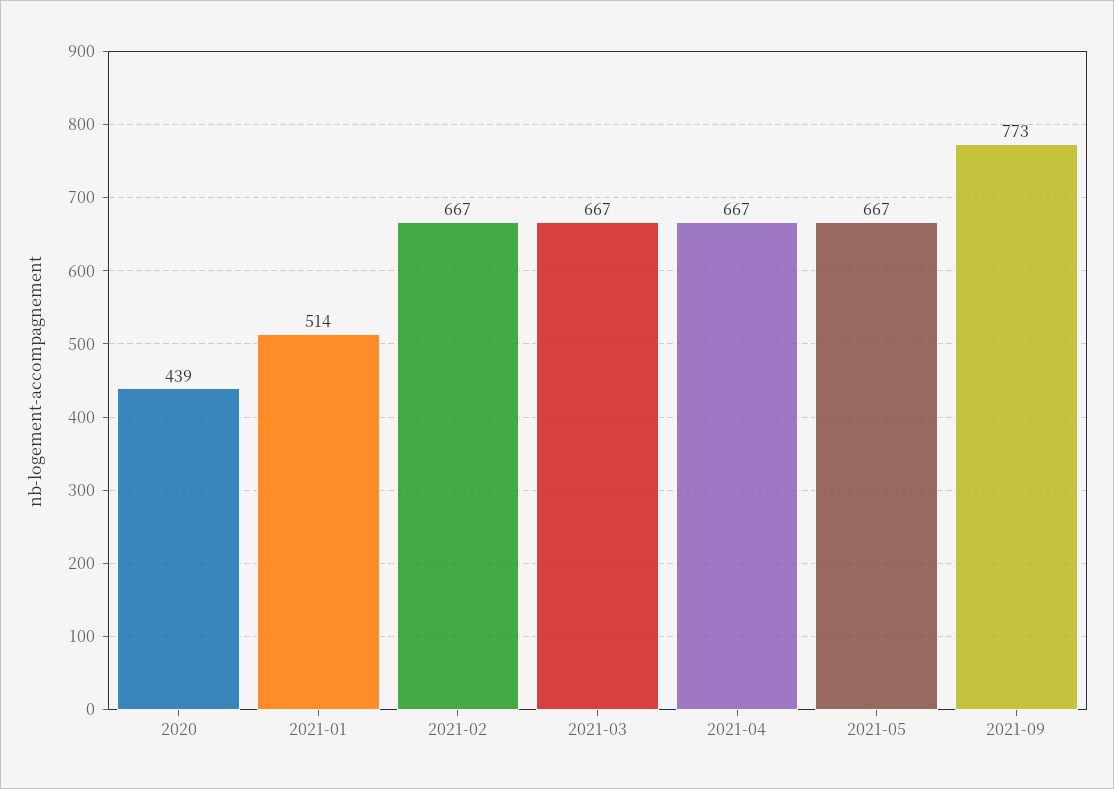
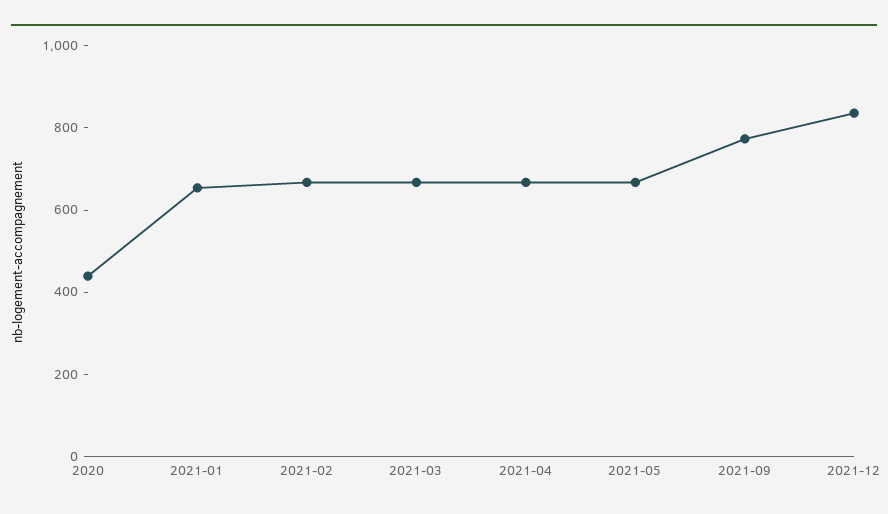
2021-01: 514 -> 650
2021-12: none -> 850

